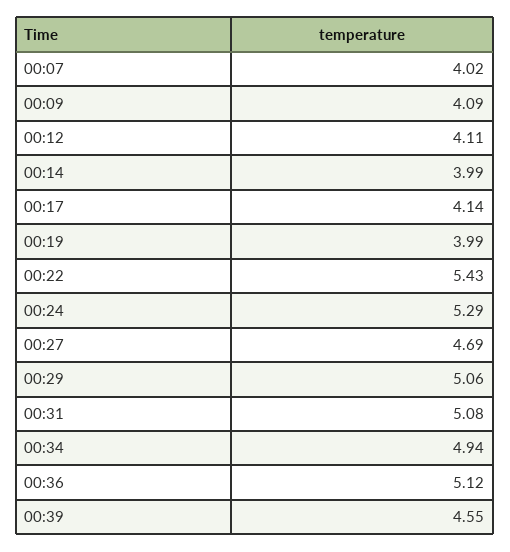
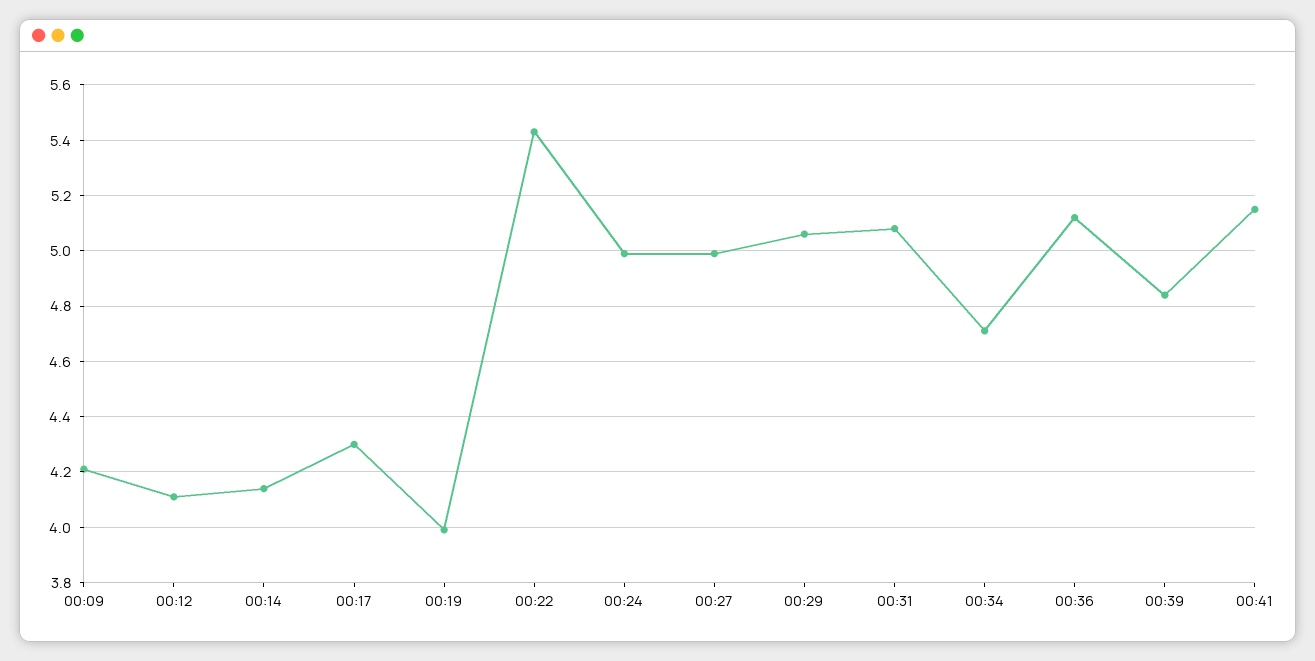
00:07: 4.02 -> none
00:09: 4.09 -> 4.2
00:14: 3.99 -> 4.15
00:17: 4.14 -> 4.3
00:24: 5.29 -> 5
00:27: 4.69 -> 5
00:34: 4.94 -> 4.7
00:39: 4.55 -> 4.85
00:41: none -> 5.15

